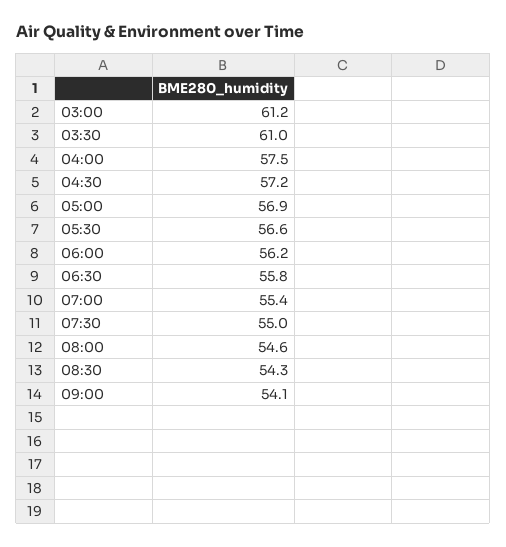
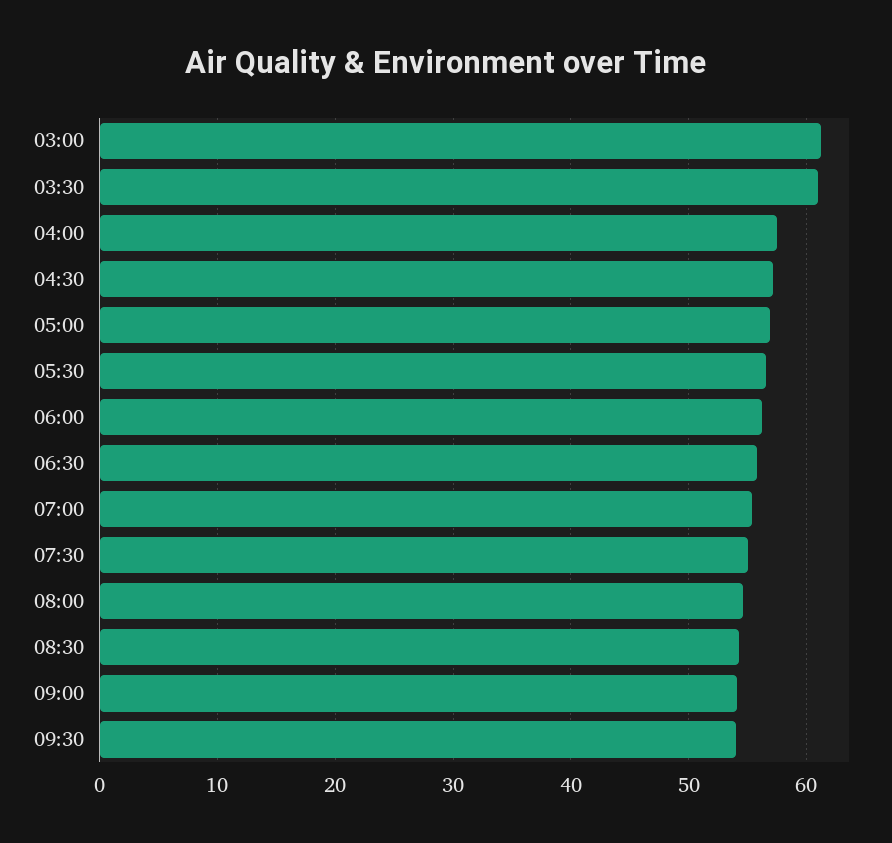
09:30: none -> 54

